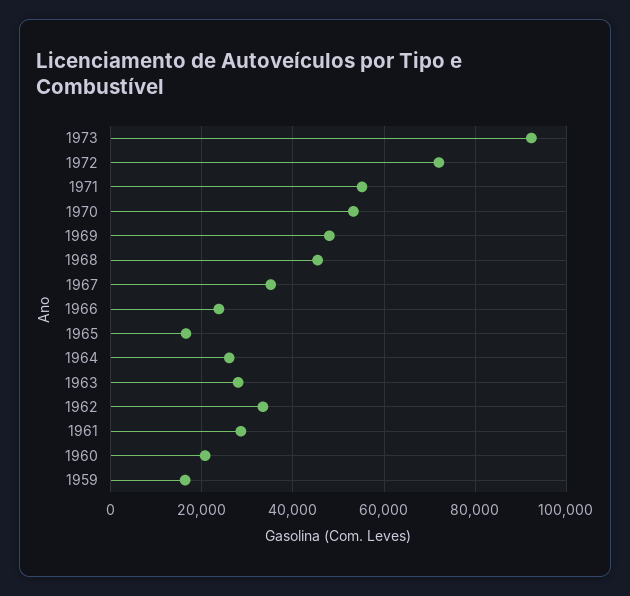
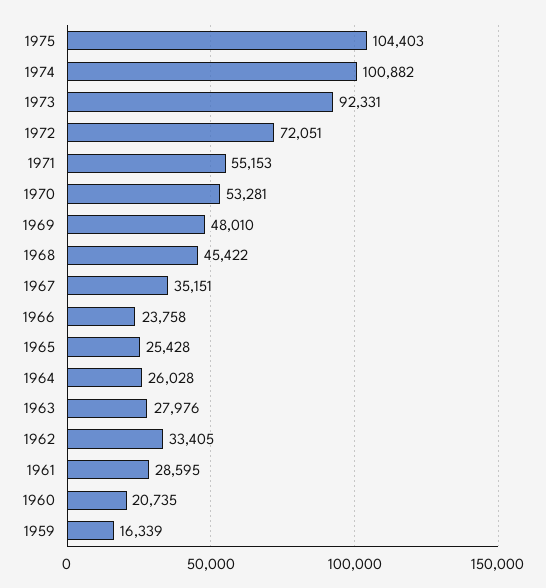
1965: 16000 -> 25428
1975: none -> 104403
1974: none -> 100882

